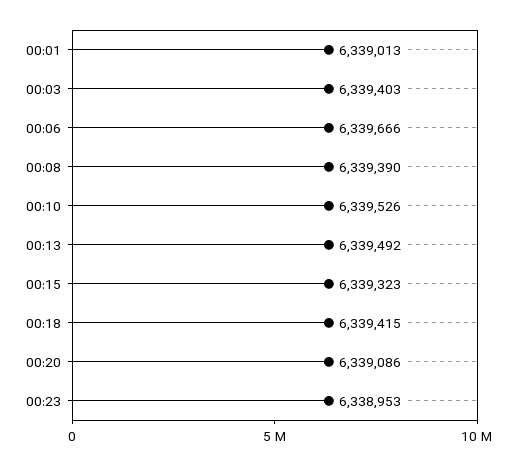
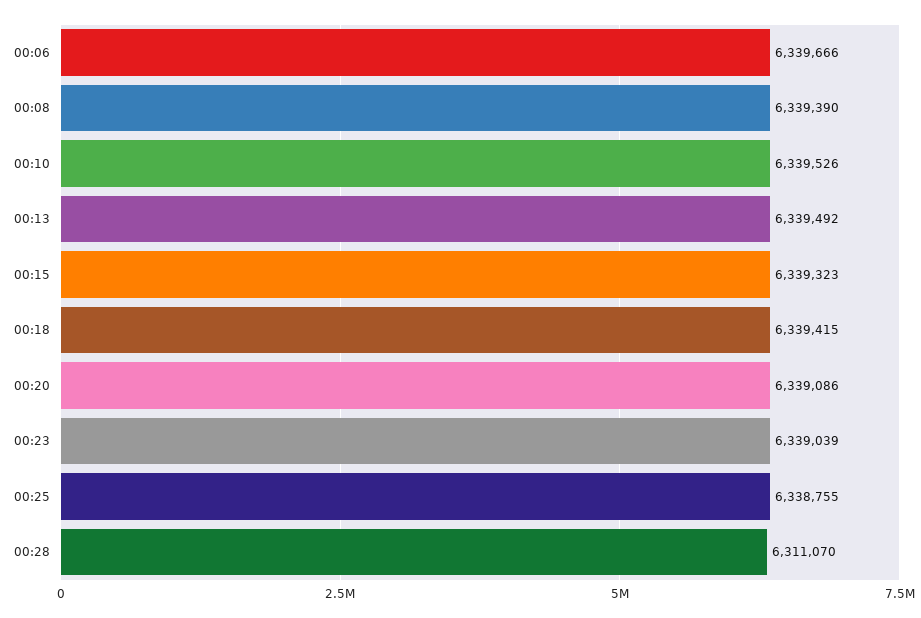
00:01: 6339013 -> none
00:03: 6339403 -> none
00:23: 6338953 -> 6339039
00:25: none -> 6338755
00:28: none -> 6311070

